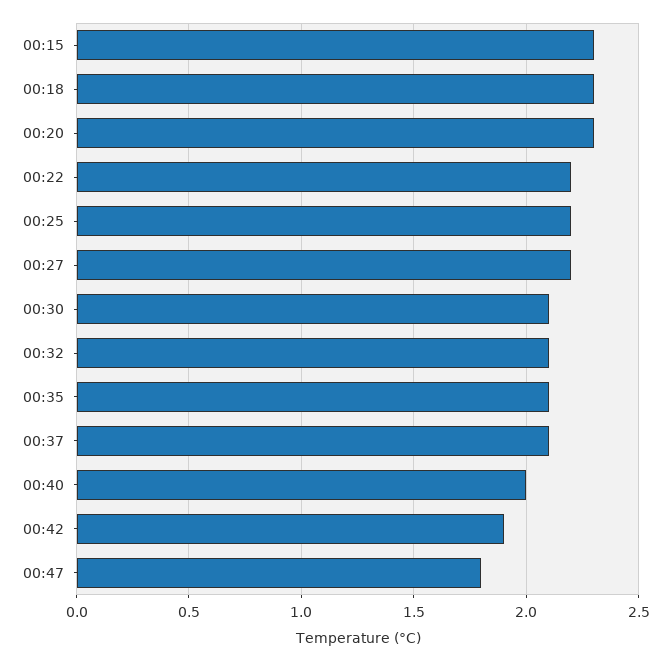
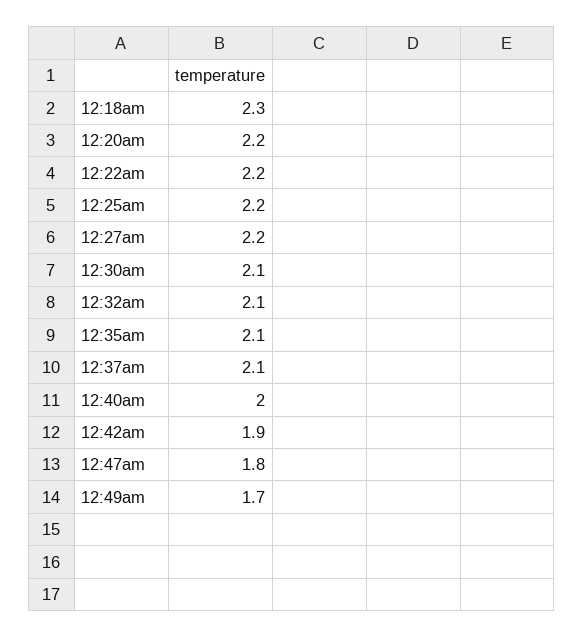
00:15: 2.3 -> none
00:20: 2.3 -> 2.2
12:49am: none -> 1.7

